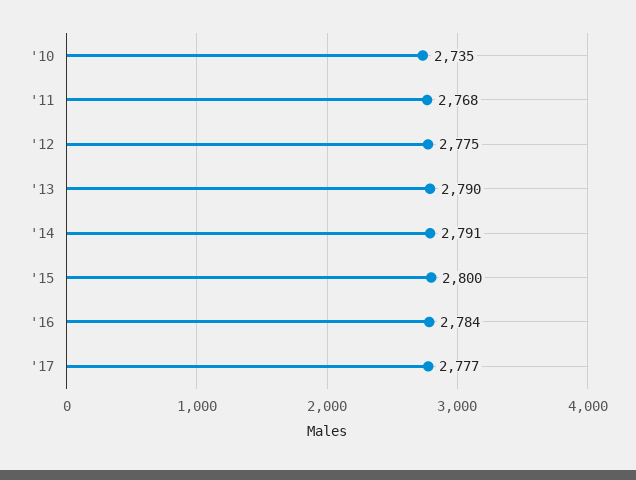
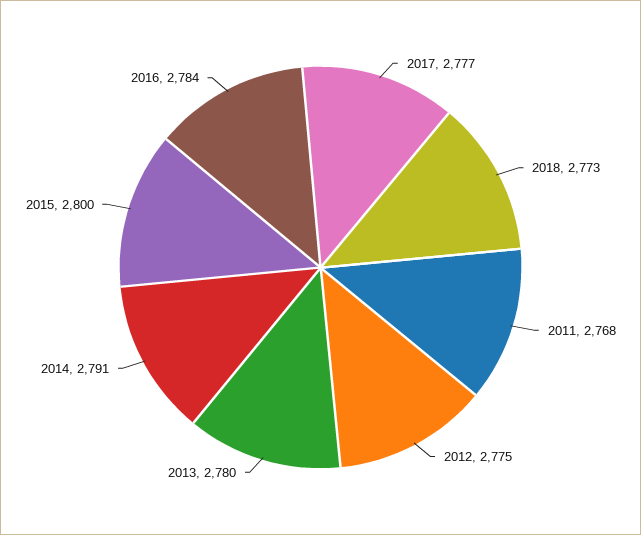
'10: 2735 -> none
'13: 2790 -> 2780
2018: none -> 2773

